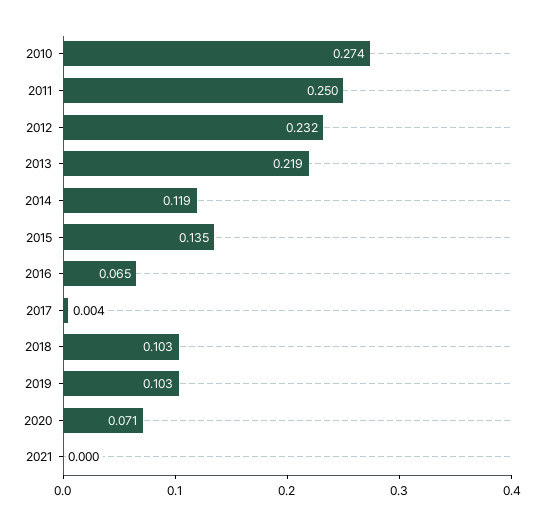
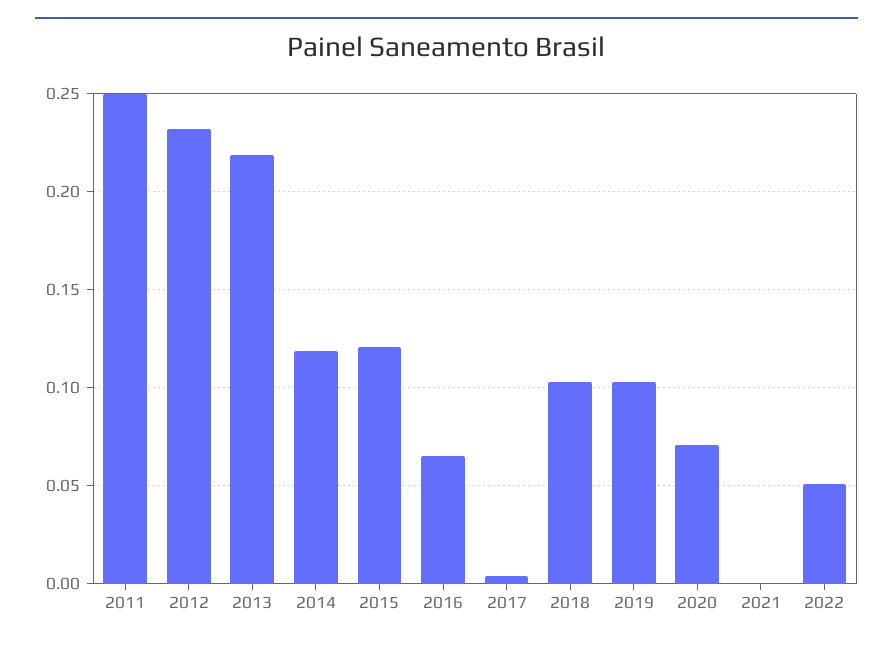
2010: 0.274 -> none
2015: 0.135 -> 0.12
2022: none -> 0.05

